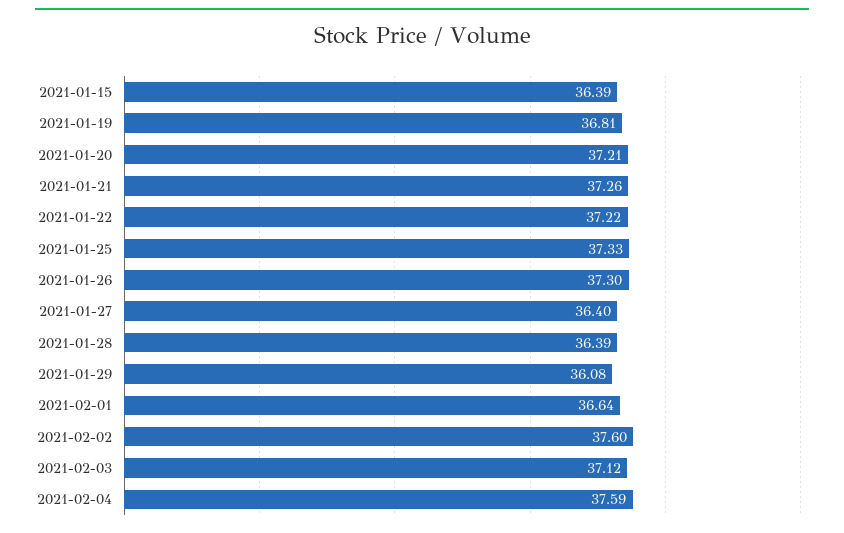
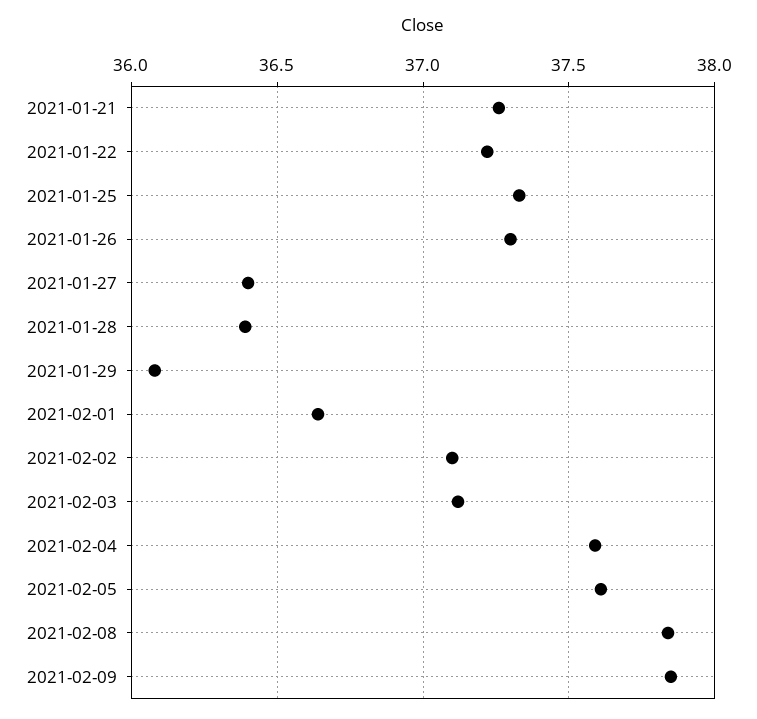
2021-01-15: 36.39 -> none
2021-01-19: 36.81 -> none
2021-01-20: 37.21 -> none
2021-02-02: 37.6 -> 37.1
2021-02-05: none -> 37.6
2021-02-08: none -> 37.85
2021-02-09: none -> 37.85

